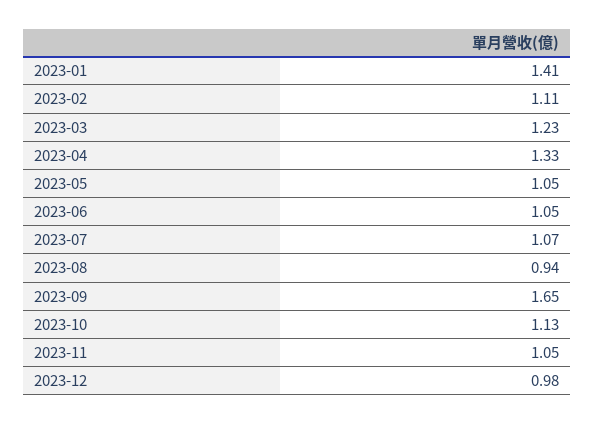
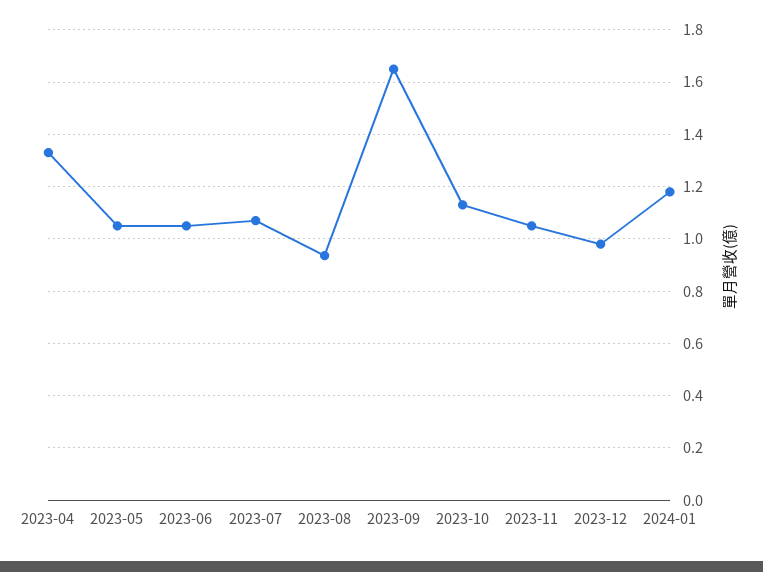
2023-01: 1.41 -> none
2023-02: 1.11 -> none
2023-03: 1.23 -> none
2024-01: none -> 1.175

